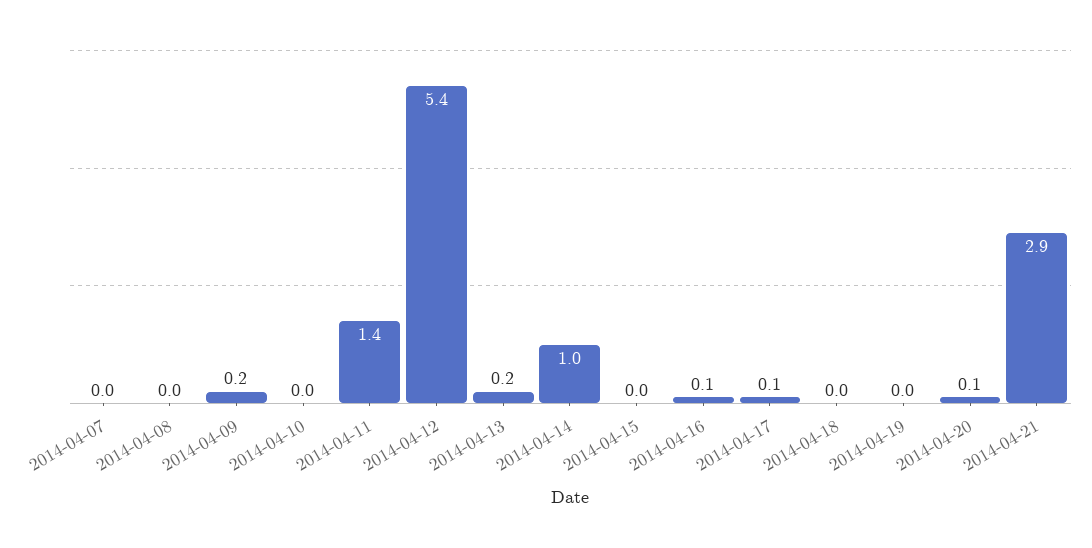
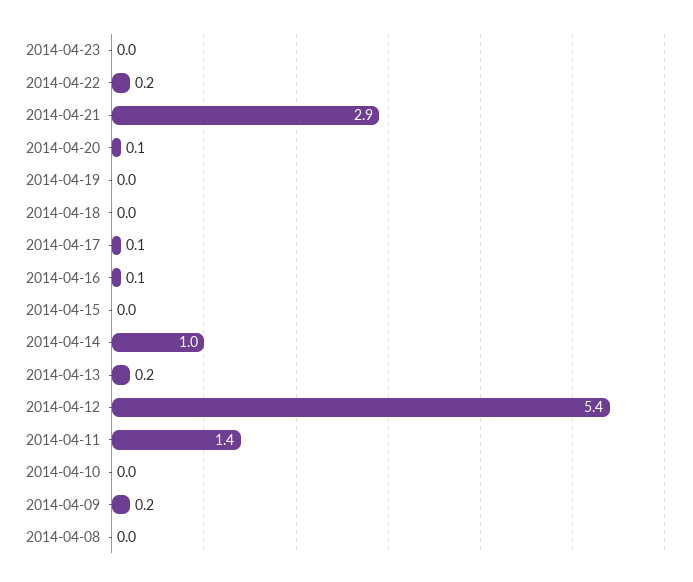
2014-04-07: 0 -> none
2014-04-23: none -> 0
2014-04-22: none -> 0.2

